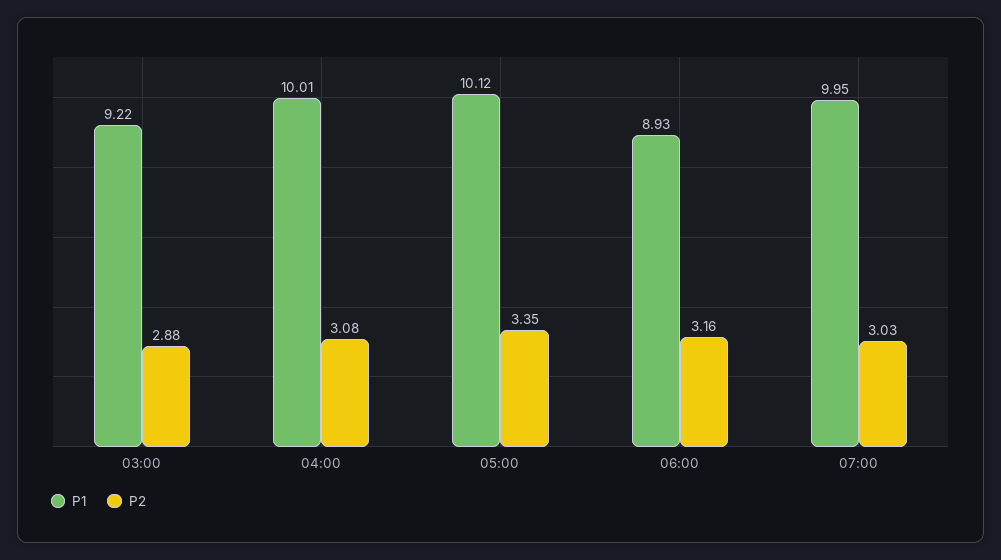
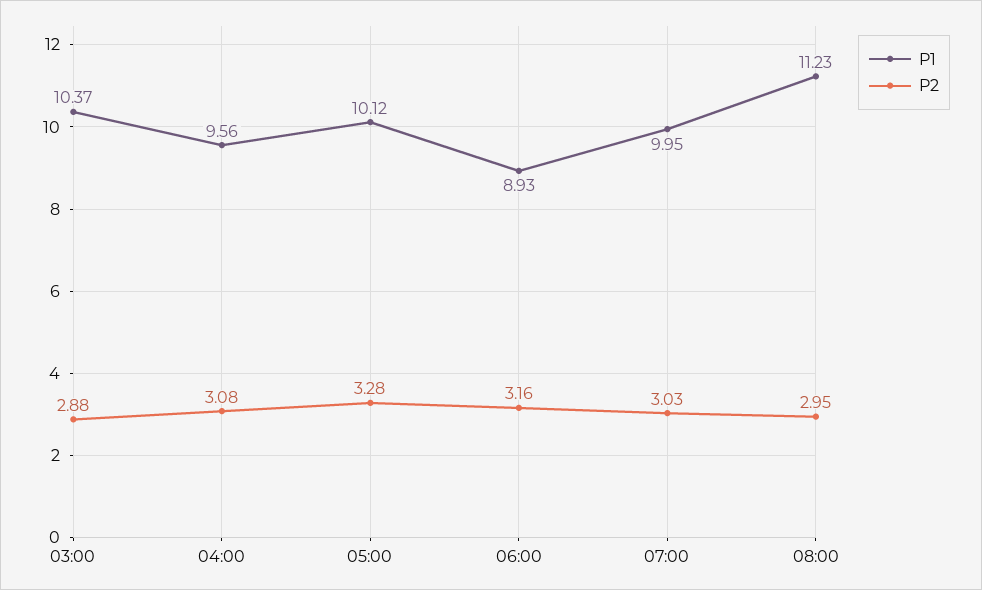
P1, 03:00: 9.22 -> 10.37
P1, 04:00: 10.01 -> 9.56
P2, 05:00: 3.35 -> 3.28
P1, 08:00: none -> 11.23
P2, 08:00: none -> 2.95

